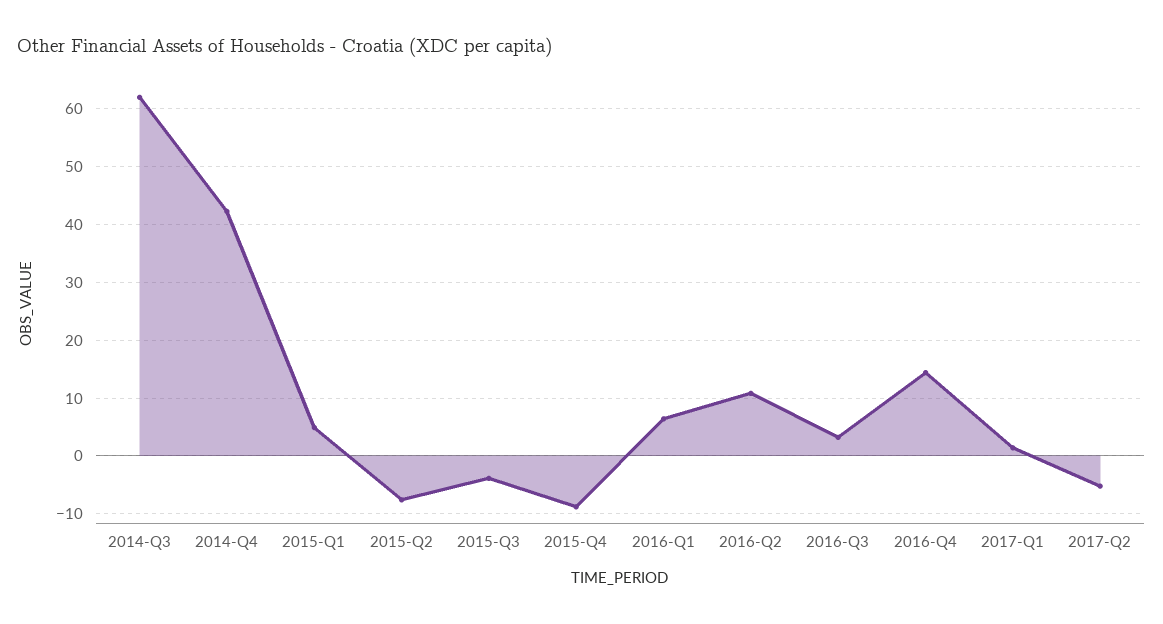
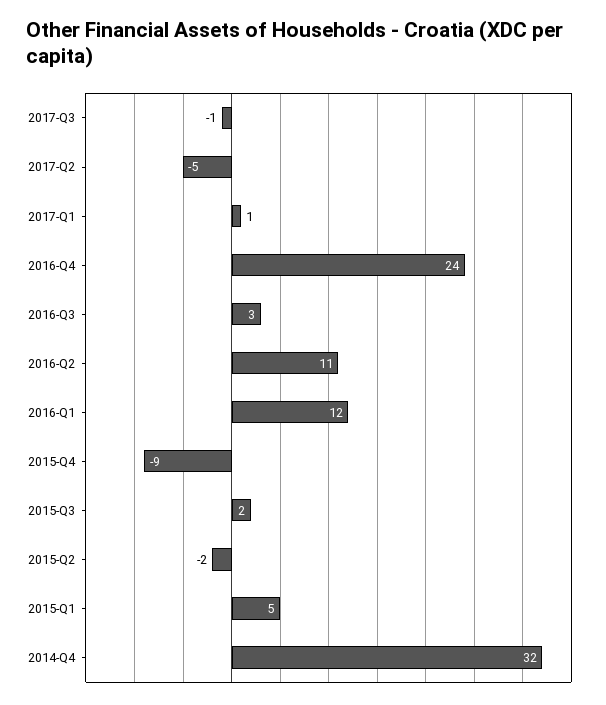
2014-Q3: 62 -> none
2014-Q4: 42 -> 32
2015-Q2: -8 -> -2
2015-Q3: -4 -> 2
2016-Q1: 6 -> 12
2016-Q4: 14 -> 24
2017-Q3: none -> -1

